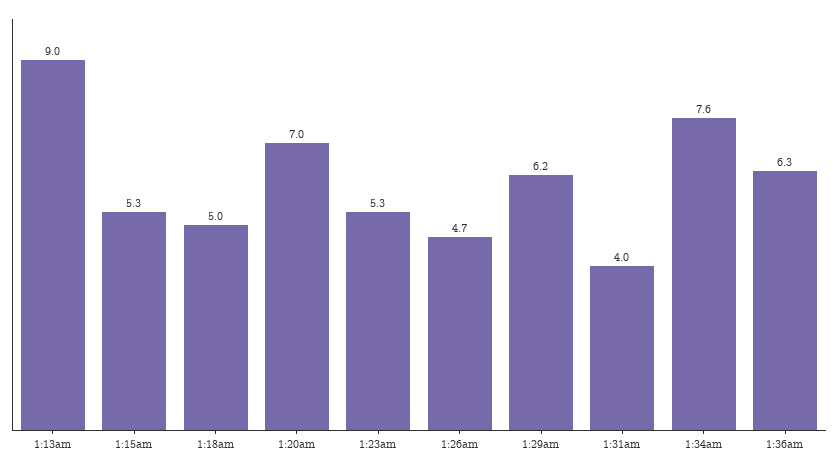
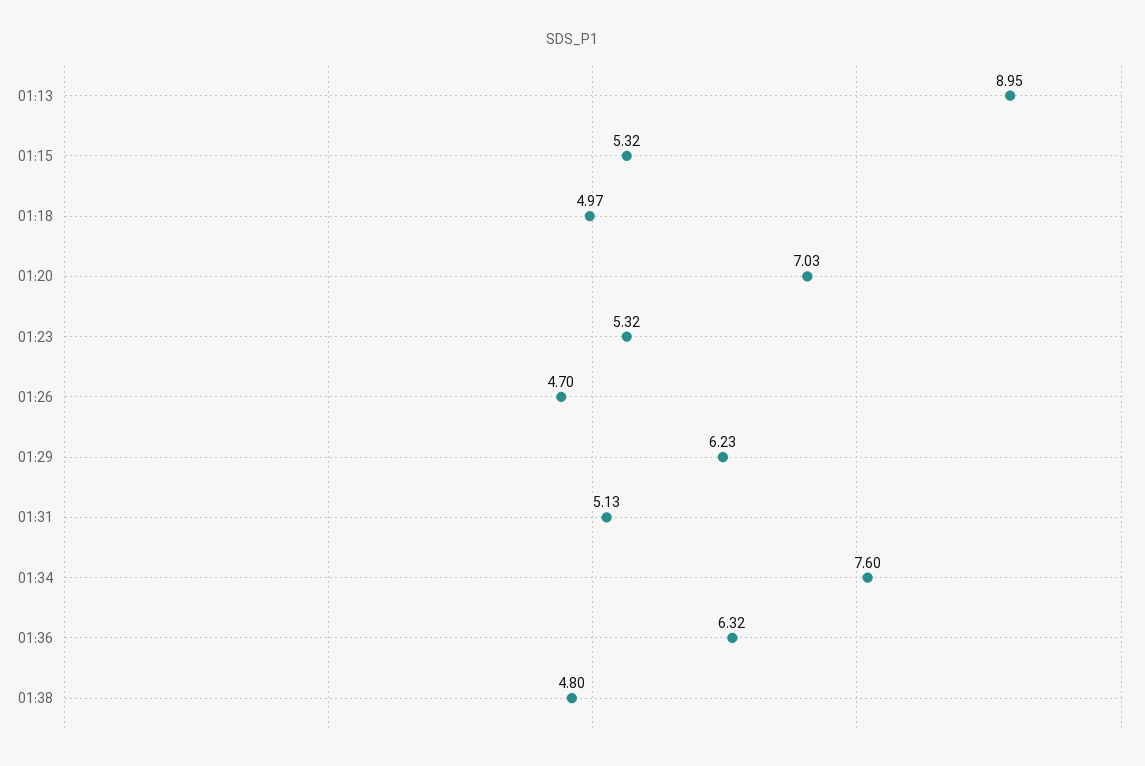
1:31am: 4 -> 5.13
01:38: none -> 4.8

